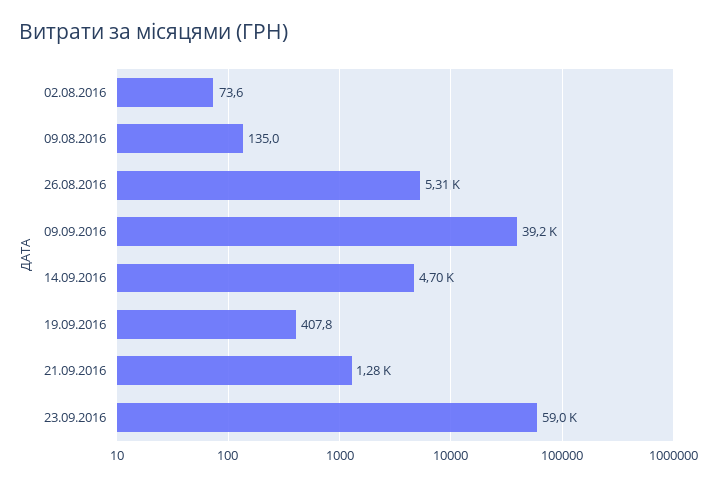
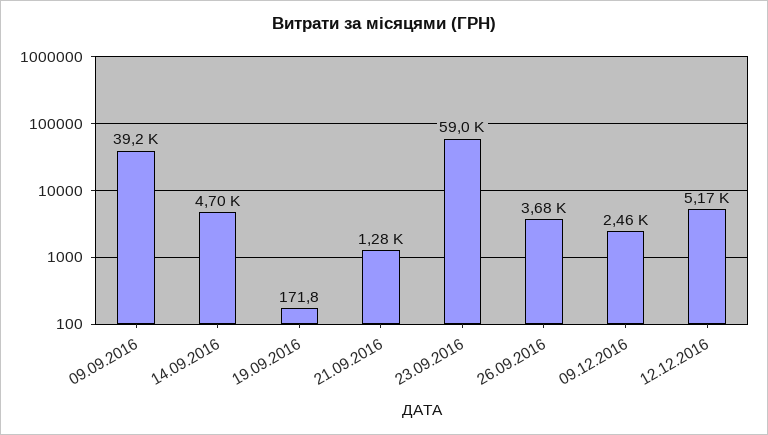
02.08.2016: 73.6 -> none
09.08.2016: 135 -> none
26.08.2016: 5310 -> none
19.09.2016: 407.8 -> 171.8
26.09.2016: none -> 3680
09.12.2016: none -> 2460
12.12.2016: none -> 5170

